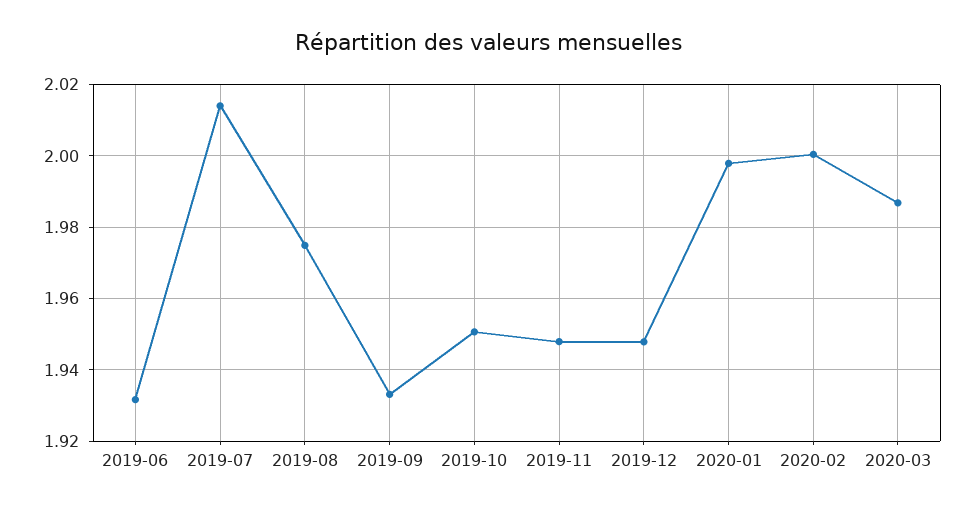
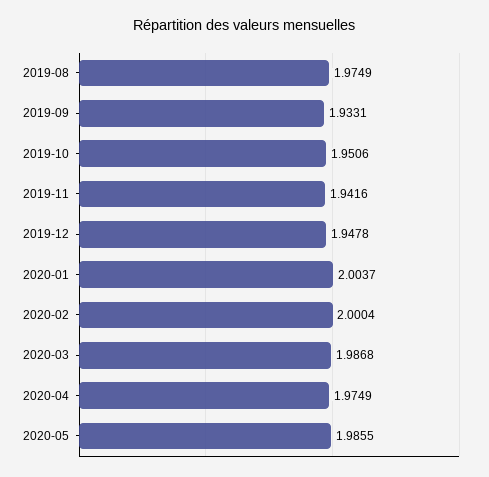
2019-06: 1.932 -> none
2019-07: 2.014 -> none
2019-11: 1.948 -> 1.9416
2020-01: 1.998 -> 2.0037
2020-04: none -> 1.9749
2020-05: none -> 1.9855

